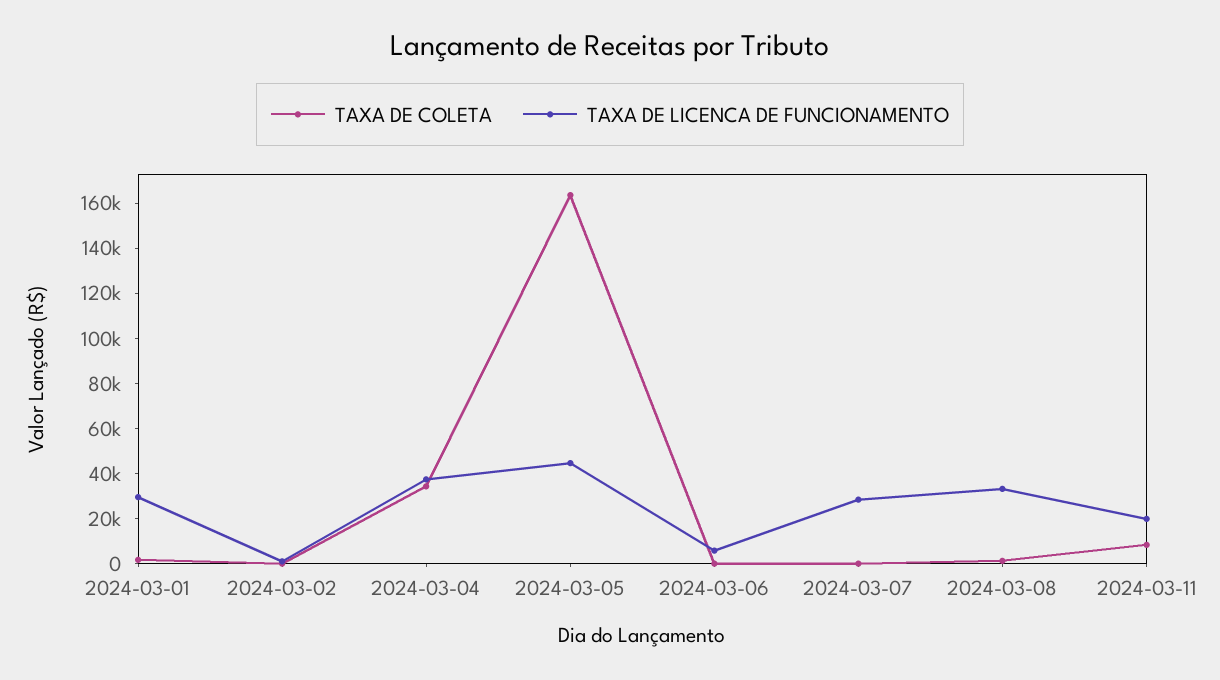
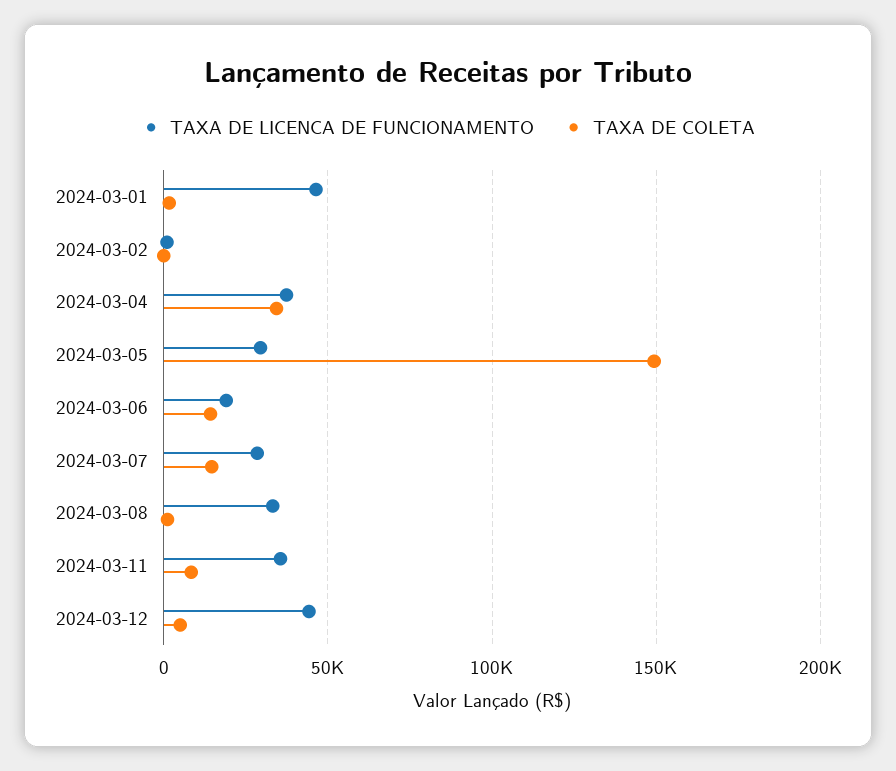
TAXA DE LICENCA DE FUNCIONAMENTO, 2024-03-01: 30000 -> 45000
TAXA DE COLETA, 2024-03-05: 165000 -> 150000
TAXA DE LICENCA DE FUNCIONAMENTO, 2024-03-05: 45000 -> 30000
TAXA DE COLETA, 2024-03-06: 0 -> 15000
TAXA DE LICENCA DE FUNCIONAMENTO, 2024-03-06: 5000 -> 20000
TAXA DE COLETA, 2024-03-07: 0 -> 15000
TAXA DE LICENCA DE FUNCIONAMENTO, 2024-03-11: 20000 -> 35000
TAXA DE LICENCA DE FUNCIONAMENTO, 2024-03-12: none -> 45000
TAXA DE COLETA, 2024-03-12: none -> 5000

